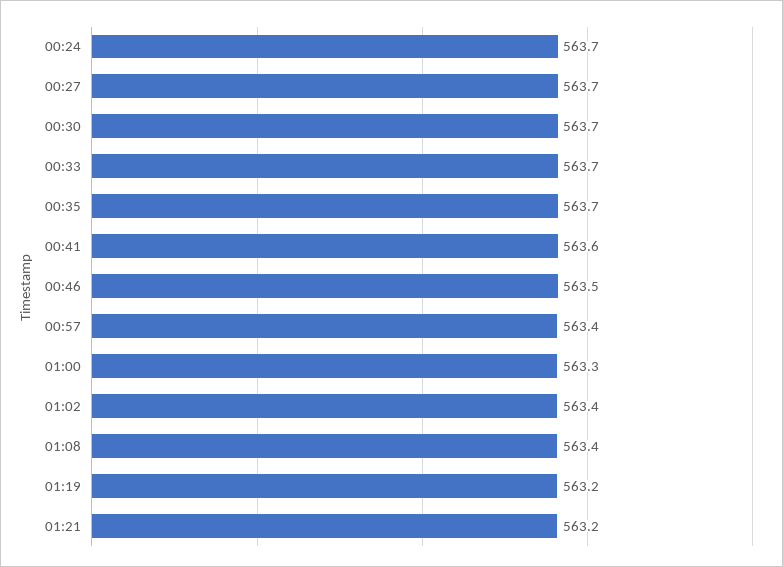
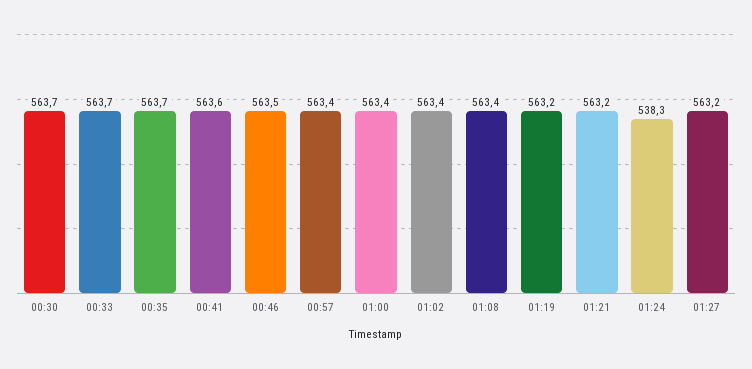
00:24: 563.7 -> none
00:27: 563.7 -> none
01:00: 563.3 -> 563.4
01:24: none -> 538.3
01:27: none -> 563.2

